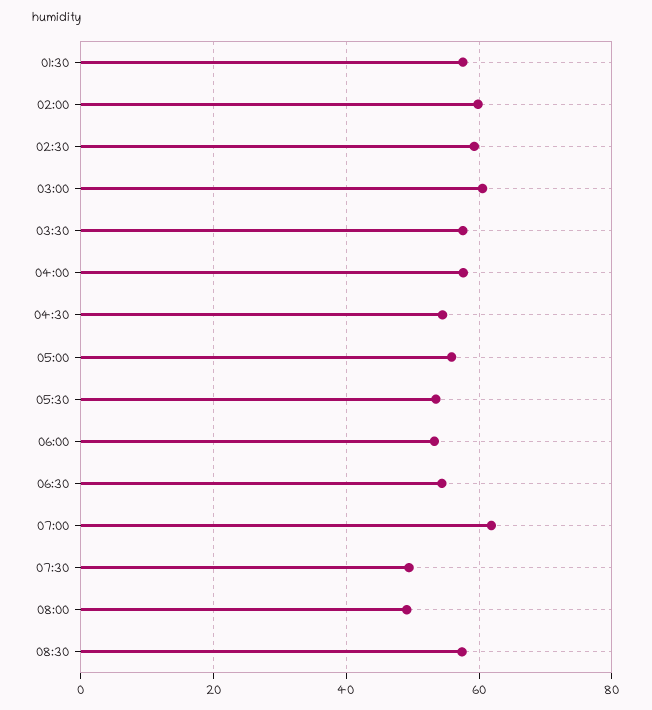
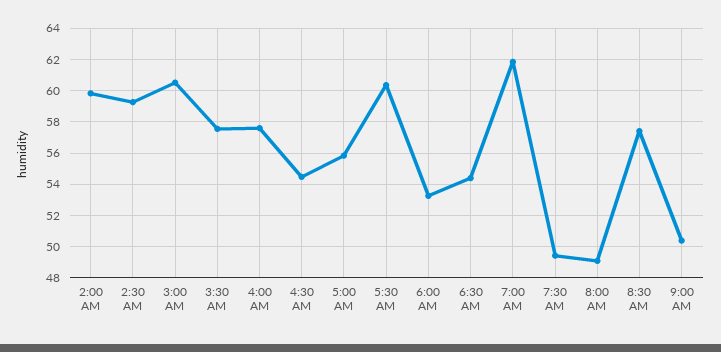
01:30: 58 -> none
05:30: 54 -> 60.5
9:00 AM: none -> 50.5

